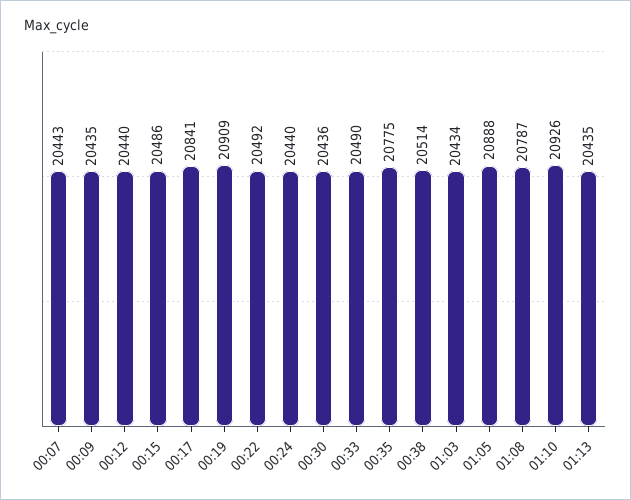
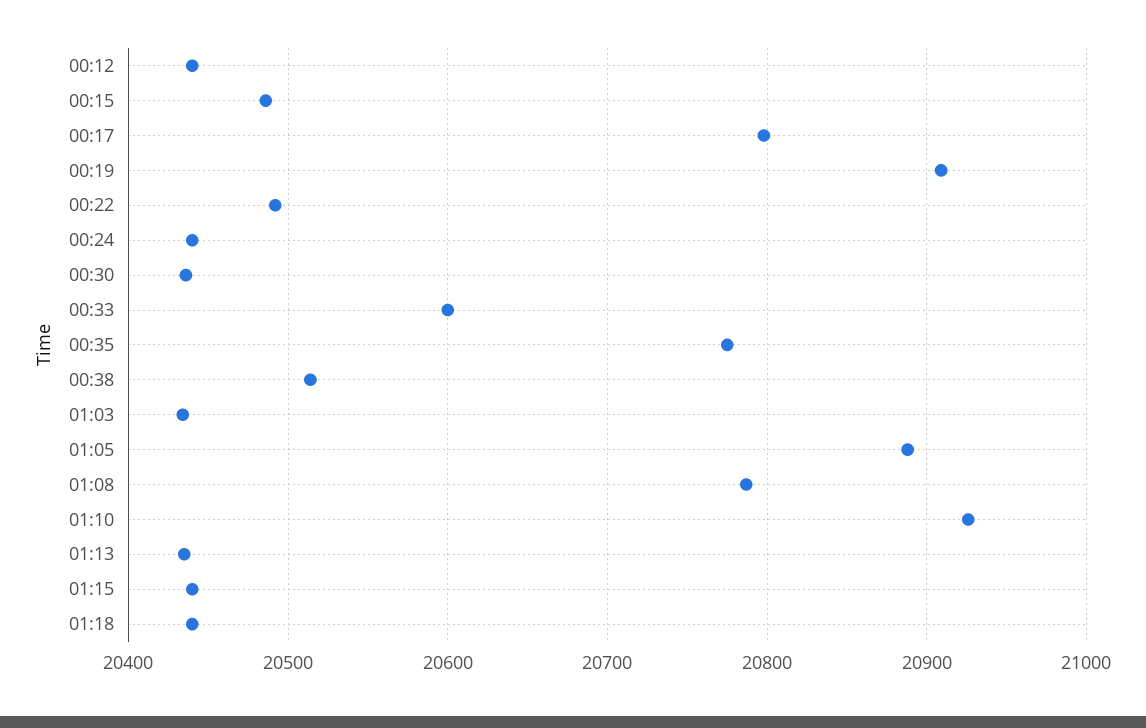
00:07: 20443 -> none
00:09: 20435 -> none
00:17: 20841 -> 20800
00:33: 20490 -> 20600
01:15: none -> 20440
01:18: none -> 20440

